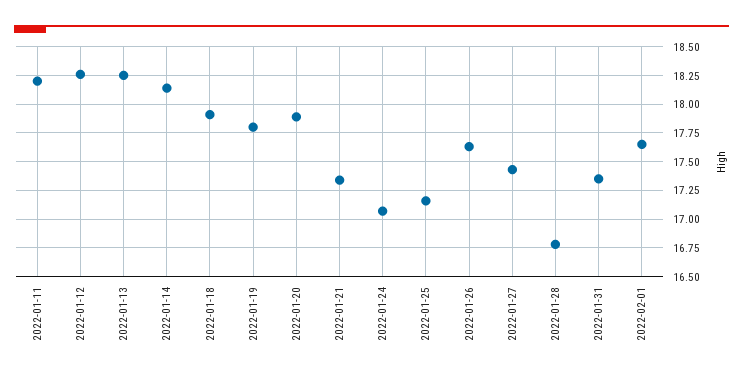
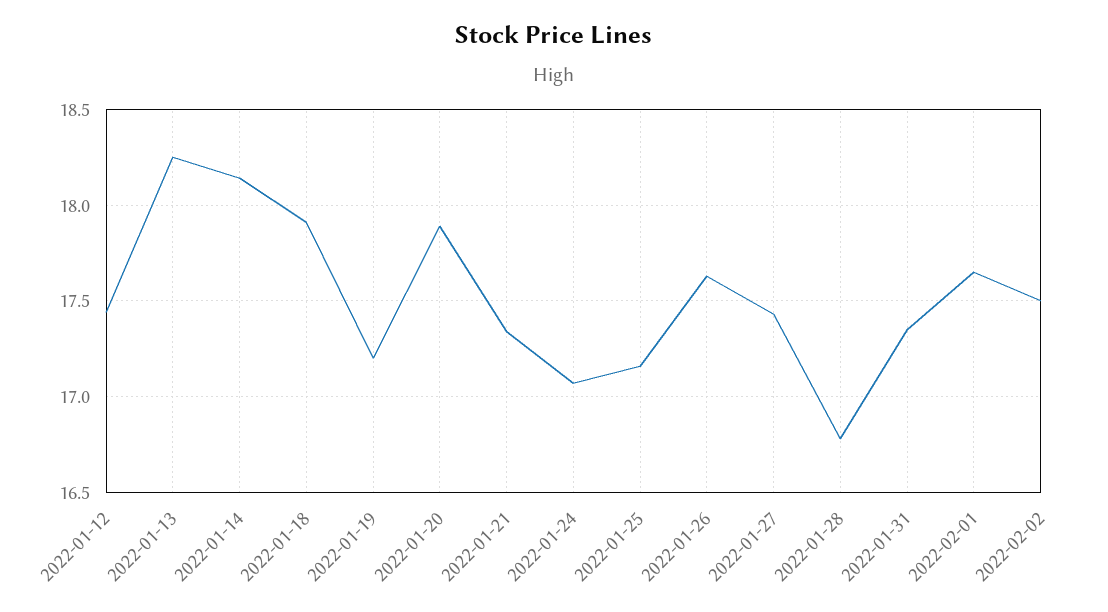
2022-01-11: 18.25 -> none
2022-01-12: 18.25 -> 17.45
2022-01-19: 17.75 -> 17.2
2022-02-02: none -> 17.5

